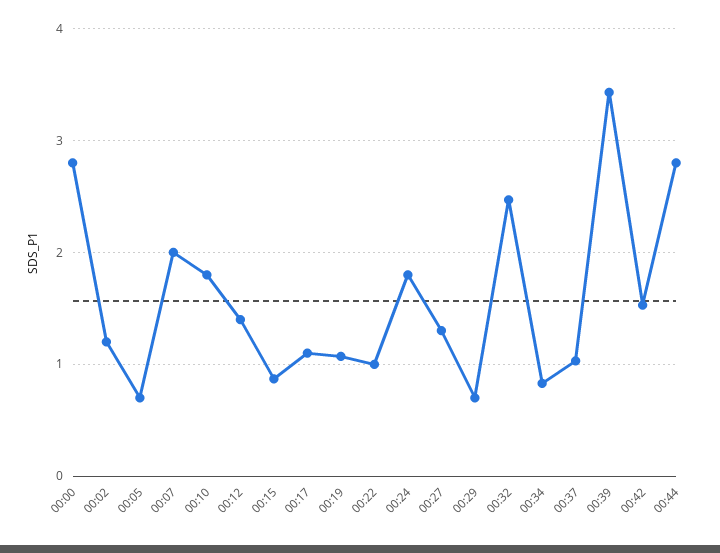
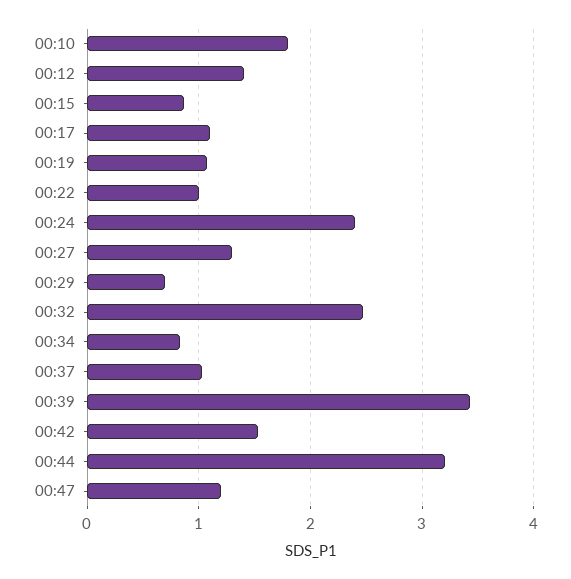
00:00: 2.8 -> none
00:02: 1.2 -> none
00:05: 0.7 -> none
00:07: 2 -> none
00:24: 1.8 -> 2.4
00:44: 2.8 -> 3.2
00:47: none -> 1.2

